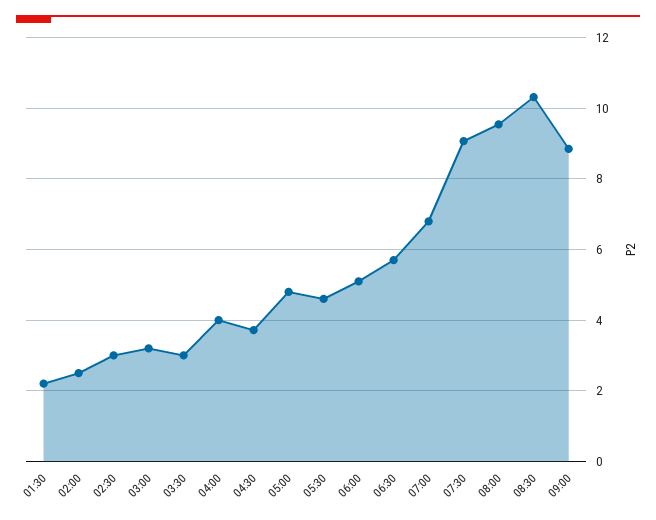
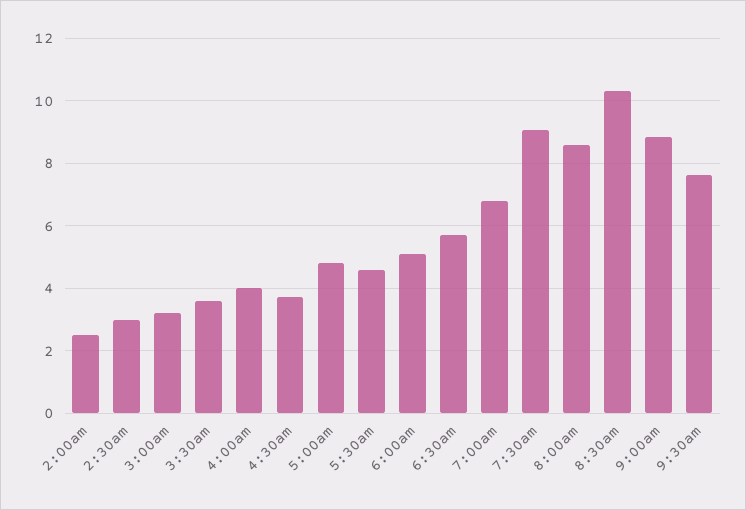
01:30: 2.2 -> none
03:30: 3 -> 3.6
08:00: 9.6 -> 8.6
9:30am: none -> 7.6

